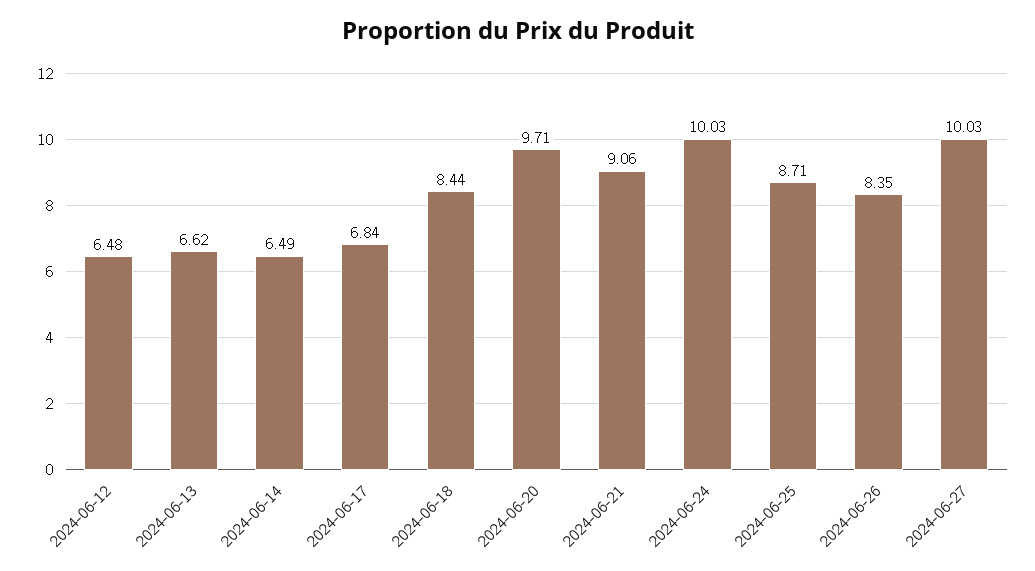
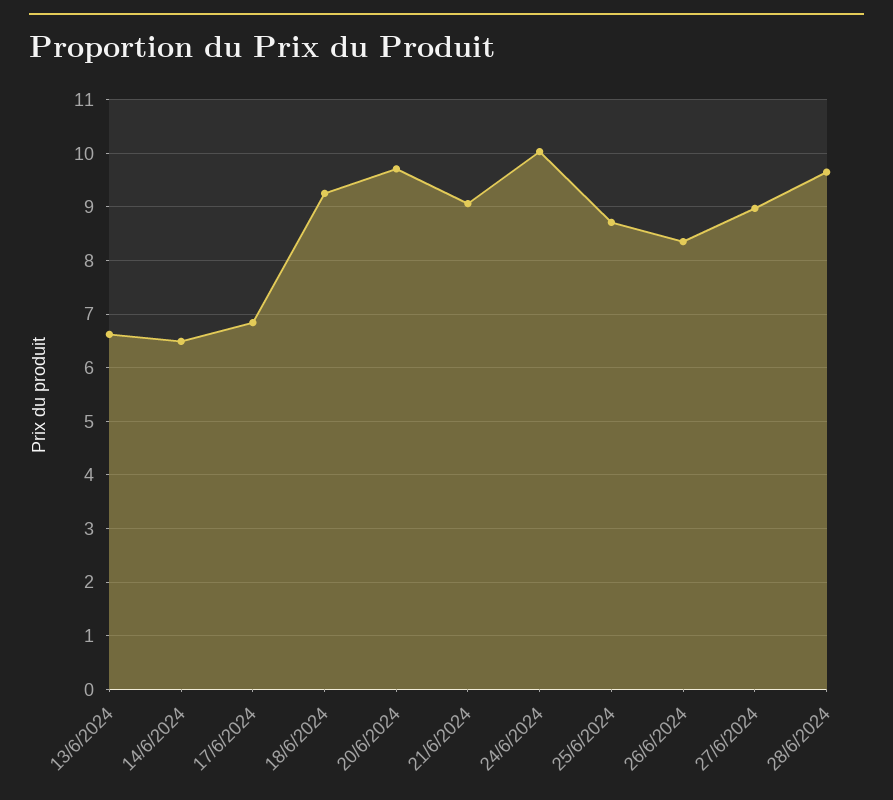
2024-06-12: 6.48 -> none
2024-06-18: 8.44 -> 9.2
2024-06-27: 10.03 -> 9
28/6/2024: none -> 9.6

